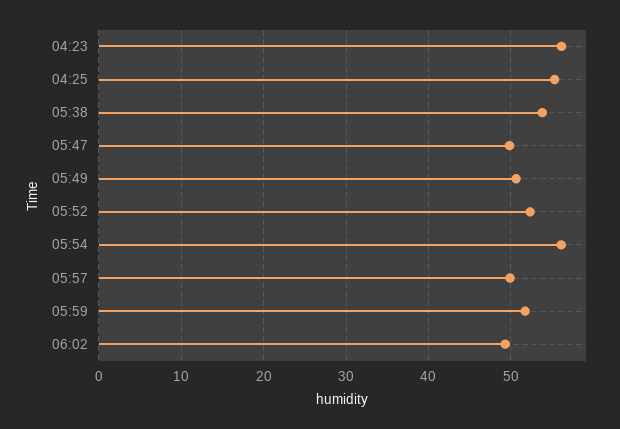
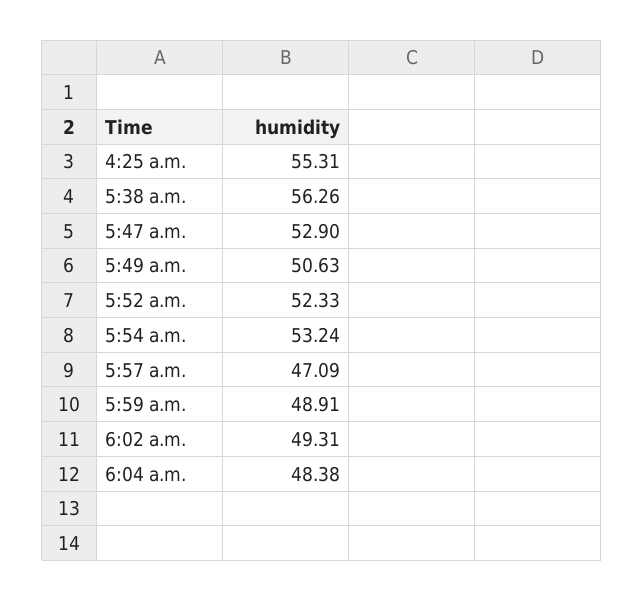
04:23: 56 -> none
05:38: 54 -> 56.26
05:47: 50 -> 52.9
05:54: 56 -> 53.24
05:57: 50 -> 47.09
05:59: 52 -> 48.91
6:04 a.m.: none -> 48.38

